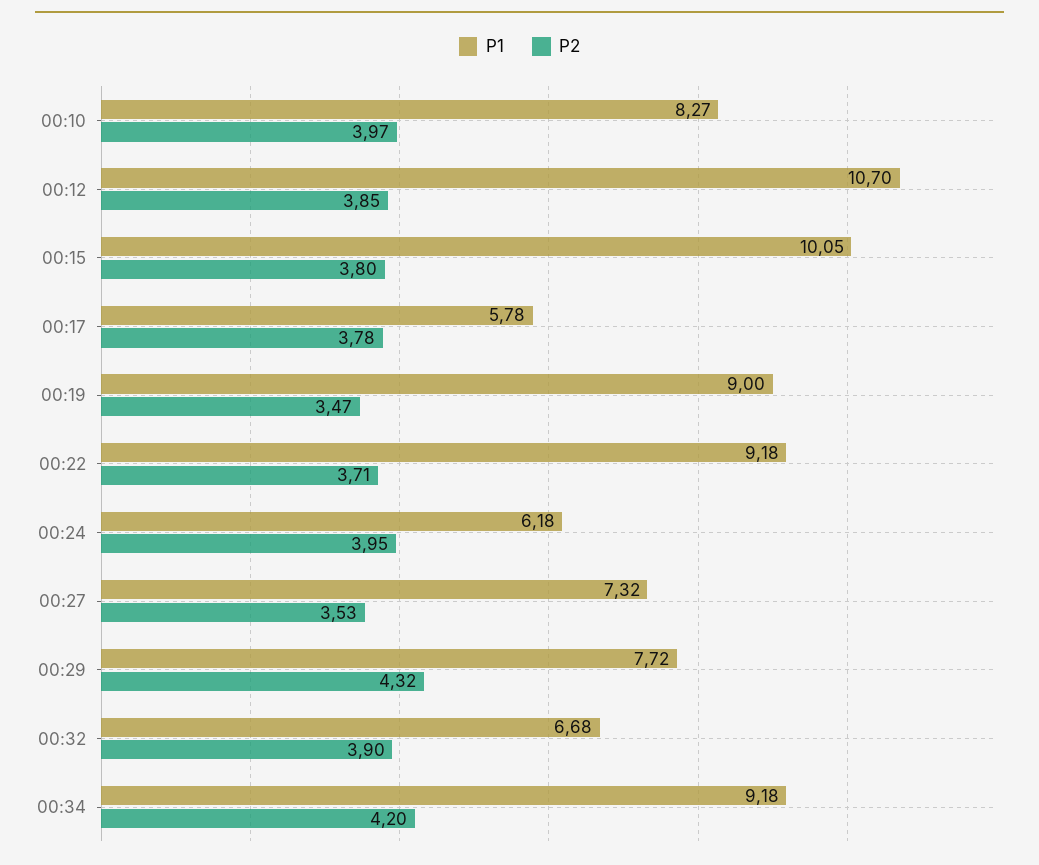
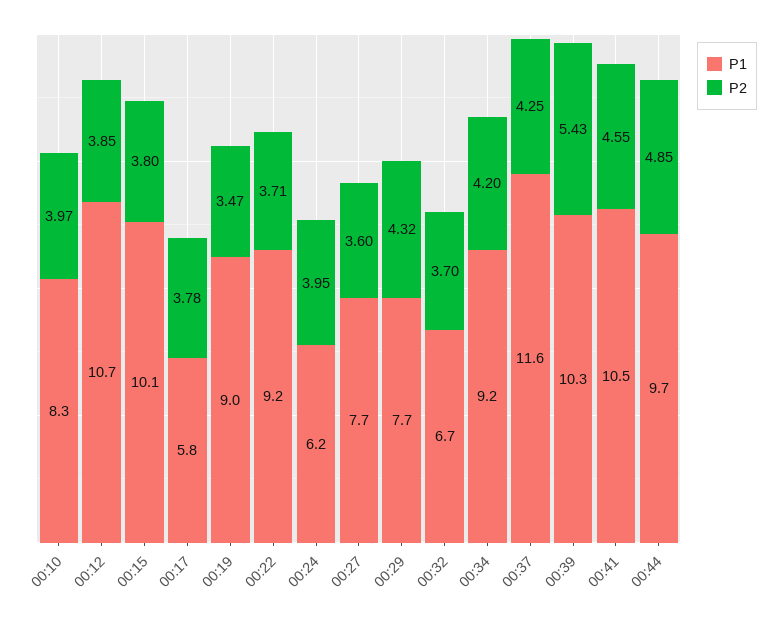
P1, 00:27: 7.32 -> 7.7
P2, 00:27: 3.53 -> 3.6
P2, 00:32: 3.9 -> 3.7
P1, 00:37: none -> 11.6
P2, 00:37: none -> 4.25
P1, 00:39: none -> 10.3
P2, 00:39: none -> 5.43
P1, 00:41: none -> 10.5
P2, 00:41: none -> 4.55
P1, 00:44: none -> 9.7
P2, 00:44: none -> 4.85

